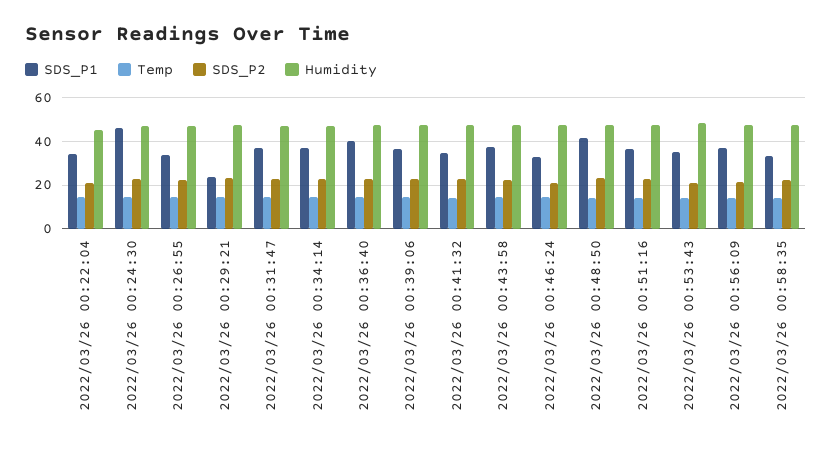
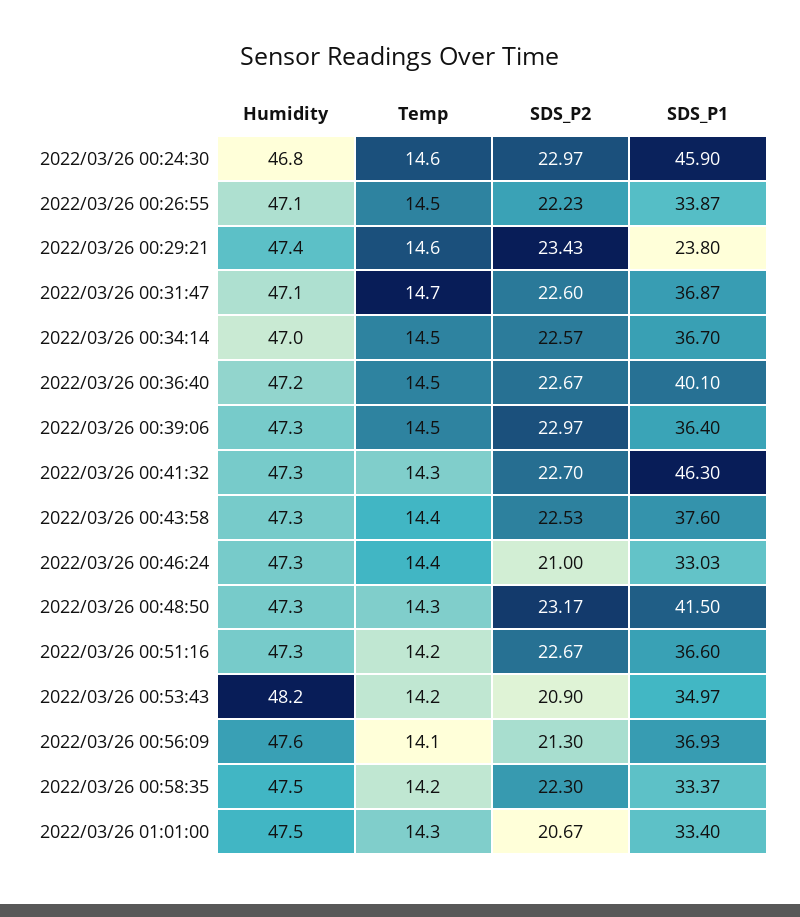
SDS_P1, 2022/03/26 00:22:04: 35 -> none
Temp, 2022/03/26 00:22:04: 15 -> none
SDS_P2, 2022/03/26 00:22:04: 20 -> none
Humidity, 2022/03/26 00:22:04: 45 -> none
SDS_P1, 2022/03/26 00:41:32: 35 -> 46.3
Humidity, 2022/03/26 01:01:00: none -> 47.5
Temp, 2022/03/26 01:01:00: none -> 14.3
SDS_P2, 2022/03/26 01:01:00: none -> 20.67
SDS_P1, 2022/03/26 01:01:00: none -> 33.4

